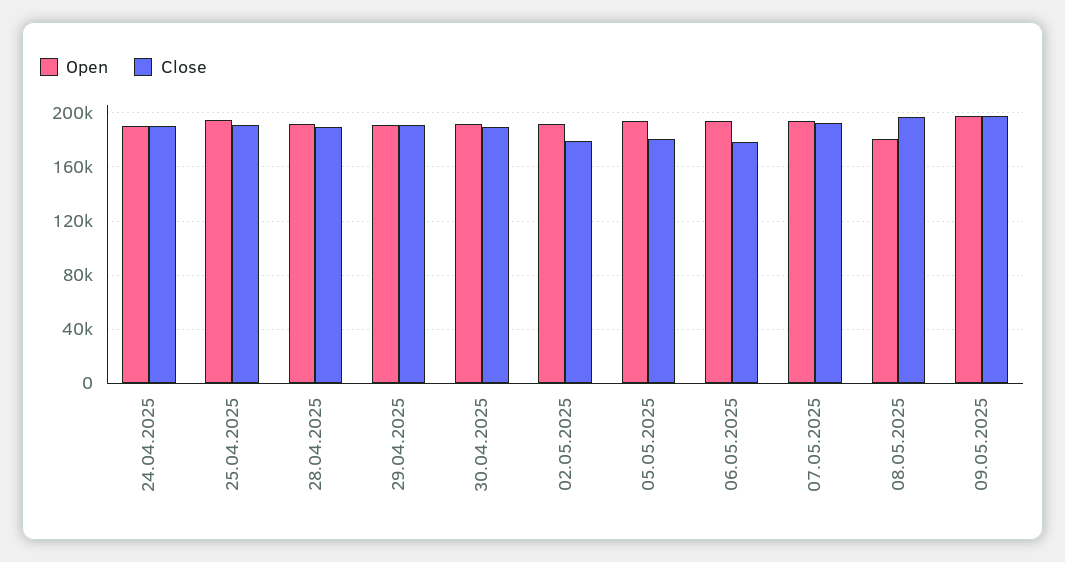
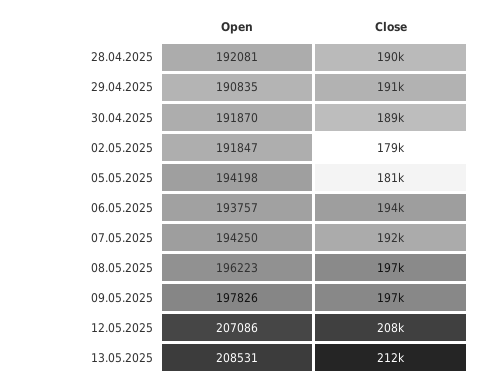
Open, 24.04.2025: 190000 -> none
Close, 24.04.2025: 190000 -> none
Open, 25.04.2025: 195000 -> none
Close, 25.04.2025: 190000 -> none
Close, 06.05.2025: 180000 -> 194000
Open, 08.05.2025: 180000 -> 196223
Open, 12.05.2025: none -> 207086
Close, 12.05.2025: none -> 208000
Open, 13.05.2025: none -> 208531
Close, 13.05.2025: none -> 212000

